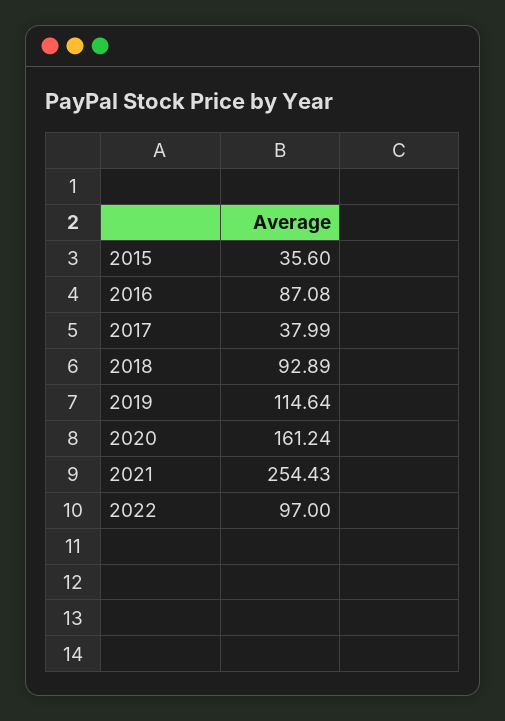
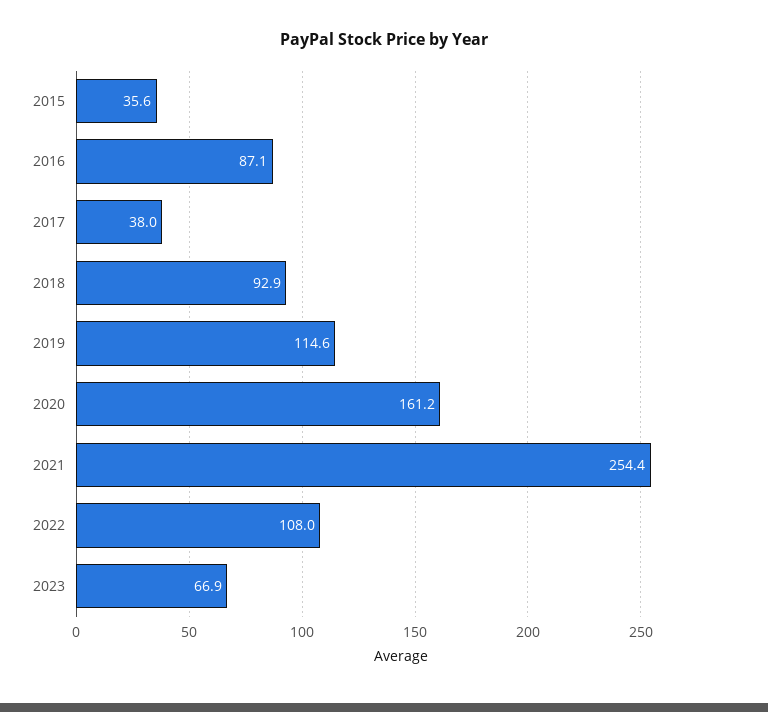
2022: 97 -> 108
2023: none -> 66.9

